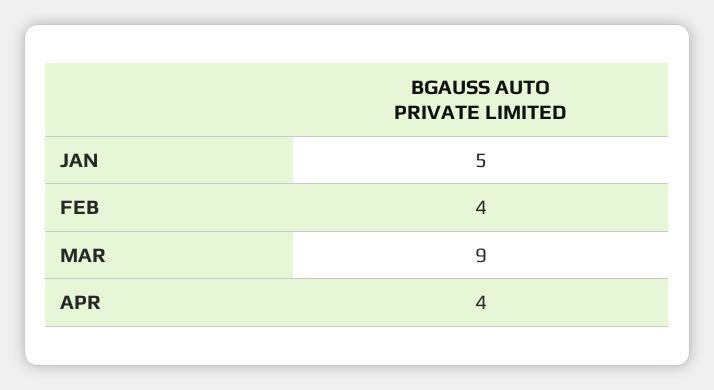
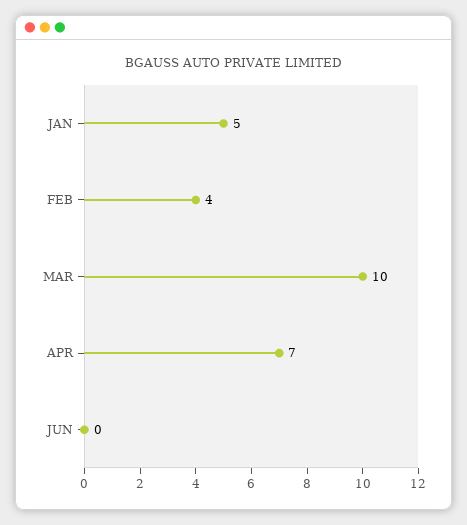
MAR: 9 -> 10
APR: 4 -> 7
JUN: none -> 0

